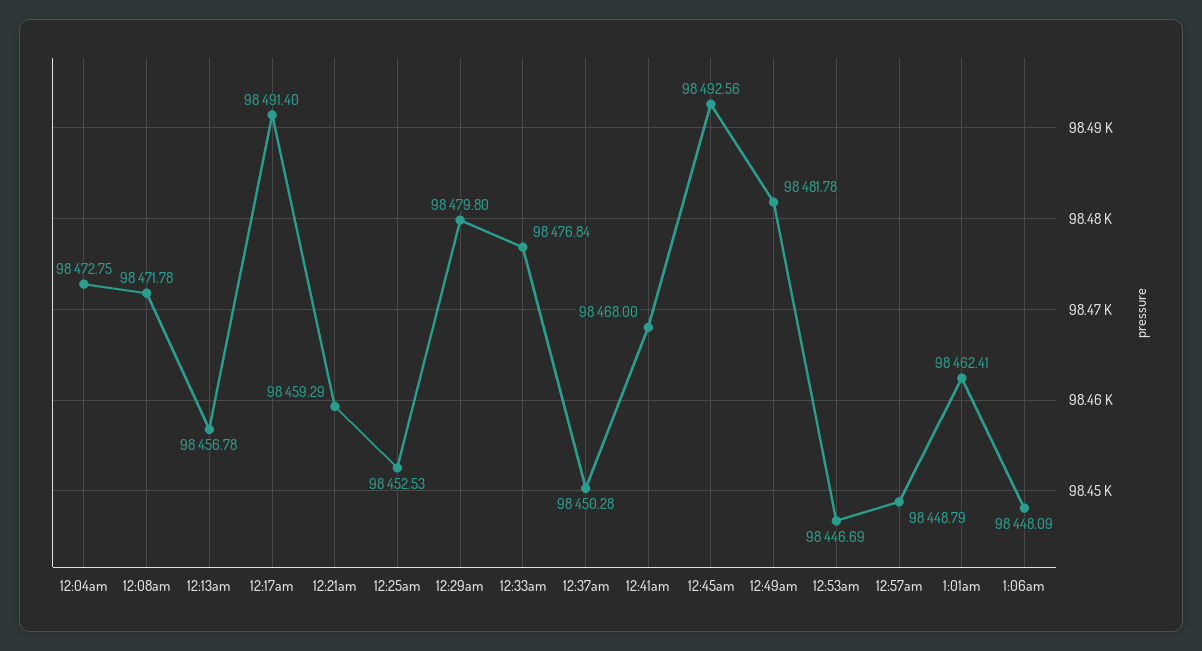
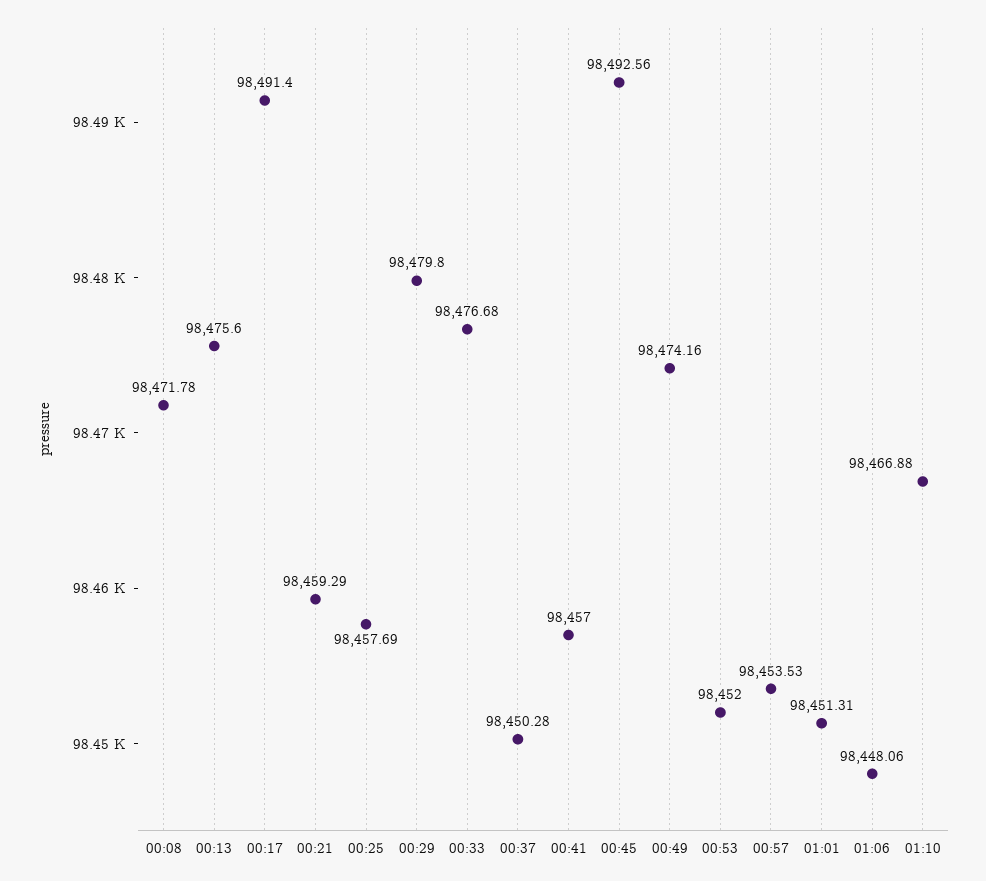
12:04am: 98472.75 -> none
12:13am: 98456.78 -> 98475.6
12:25am: 98452.53 -> 98457.69
12:33am: 98476.84 -> 98476.68
12:41am: 98468 -> 98457
12:49am: 98481.78 -> 98474.16
12:53am: 98446.69 -> 98452
12:57am: 98448.79 -> 98453.53
1:01am: 98462.41 -> 98451.31
1:06am: 98448.09 -> 98448.06
01:10: none -> 98466.88

